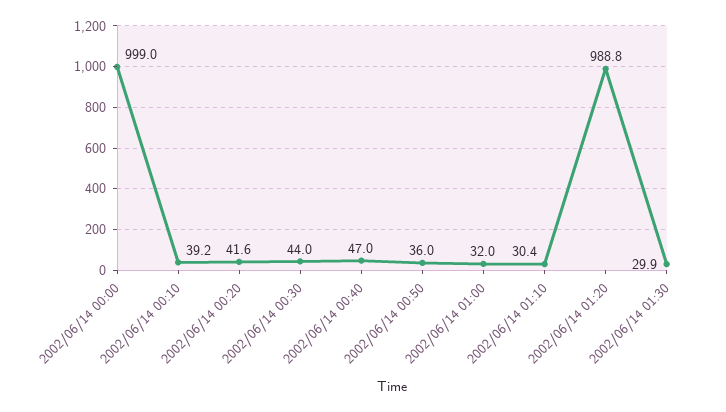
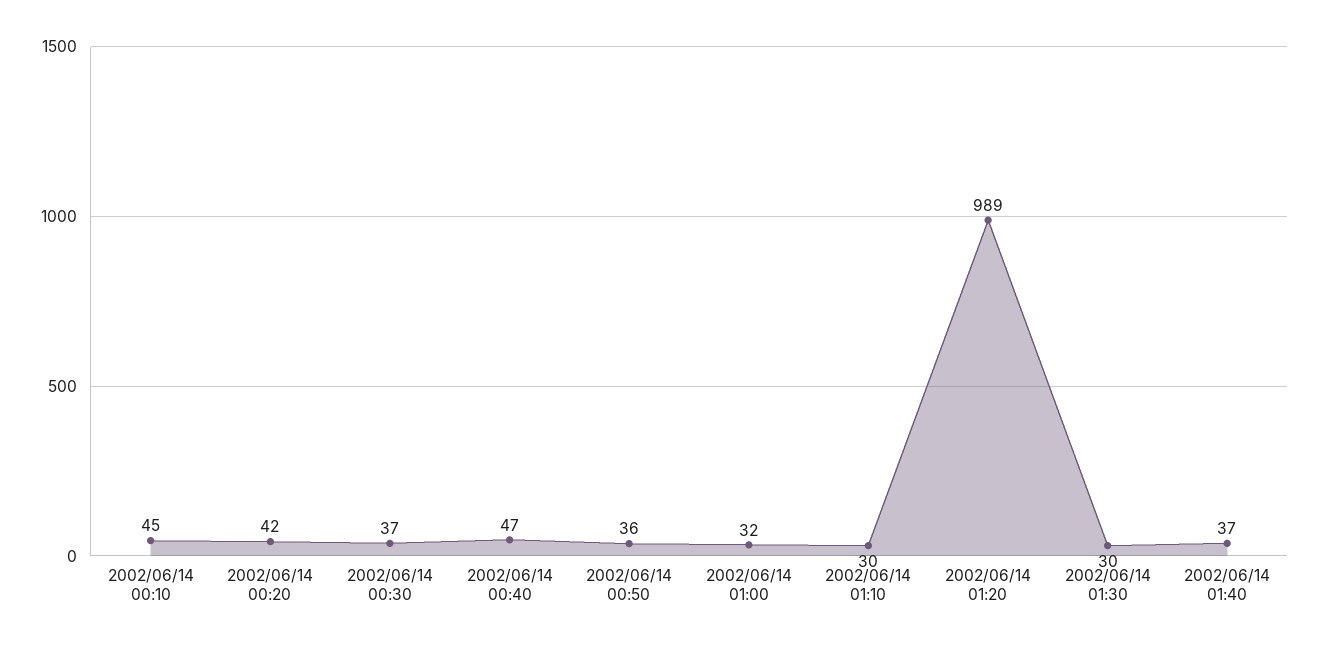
2002/06/14 00:00: 999 -> none
2002/06/14 00:10: 39.2 -> 45
2002/06/14 00:30: 44 -> 37
2002/06/14 01:40: none -> 37

